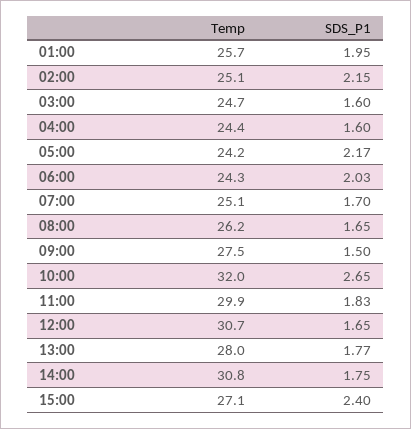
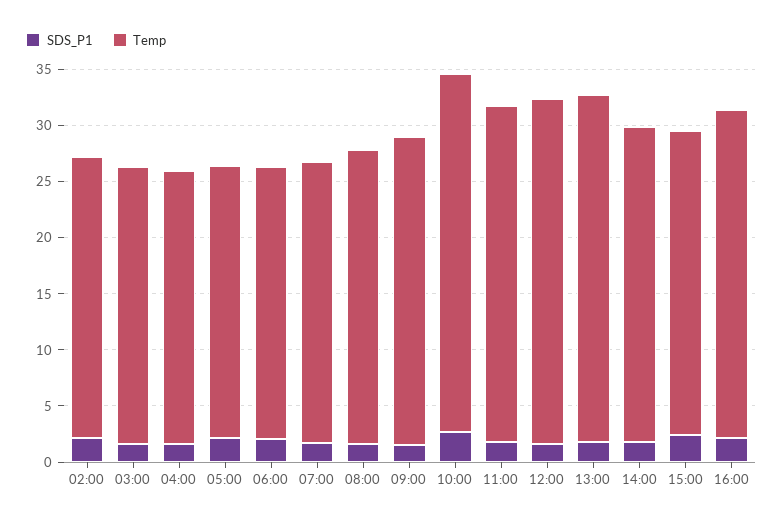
Temp, 01:00: 25.7 -> none
SDS_P1, 01:00: 1.95 -> none
Temp, 13:00: 28 -> 31
Temp, 14:00: 30.8 -> 28
SDS_P1, 16:00: none -> 2
Temp, 16:00: none -> 29

